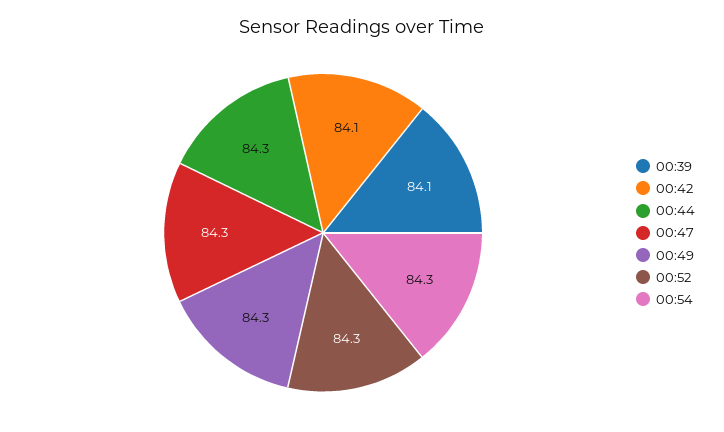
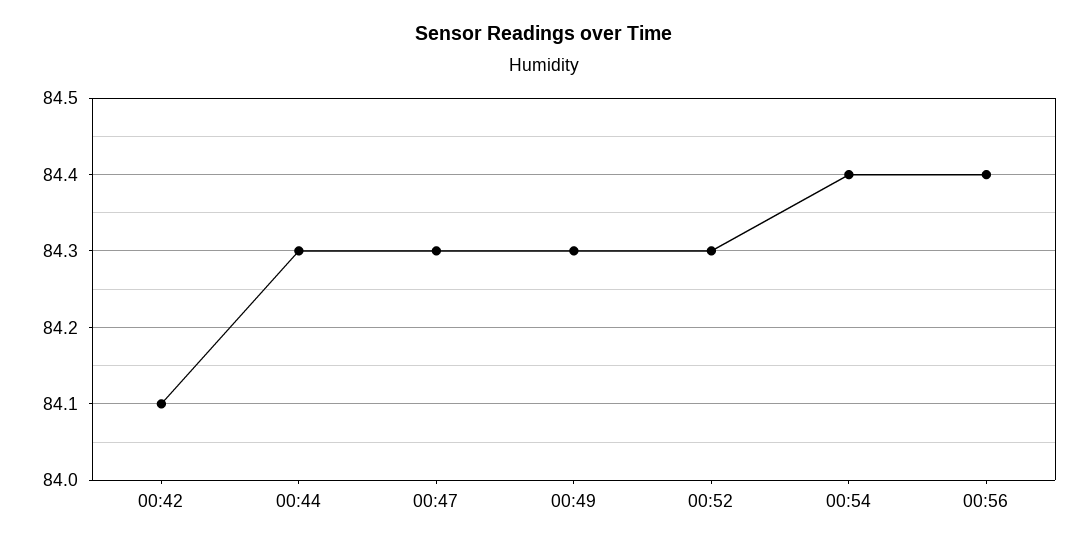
00:39: 84.1 -> none
00:54: 84.3 -> 84.4
00:56: none -> 84.4

